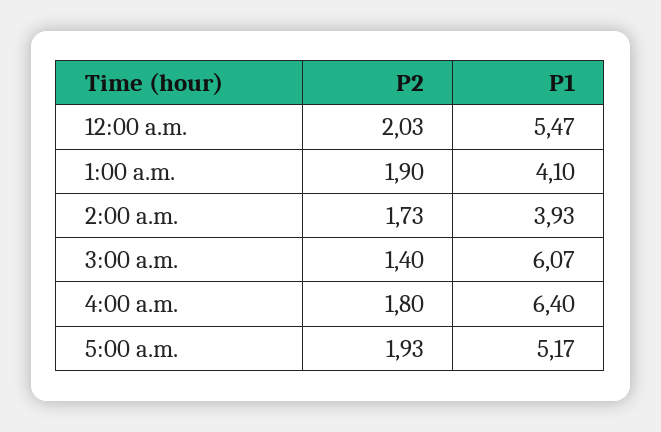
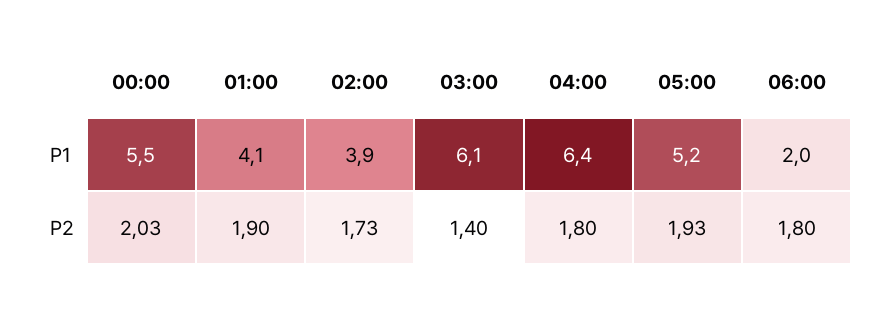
P1, 06:00: none -> 2
P2, 06:00: none -> 1.8

